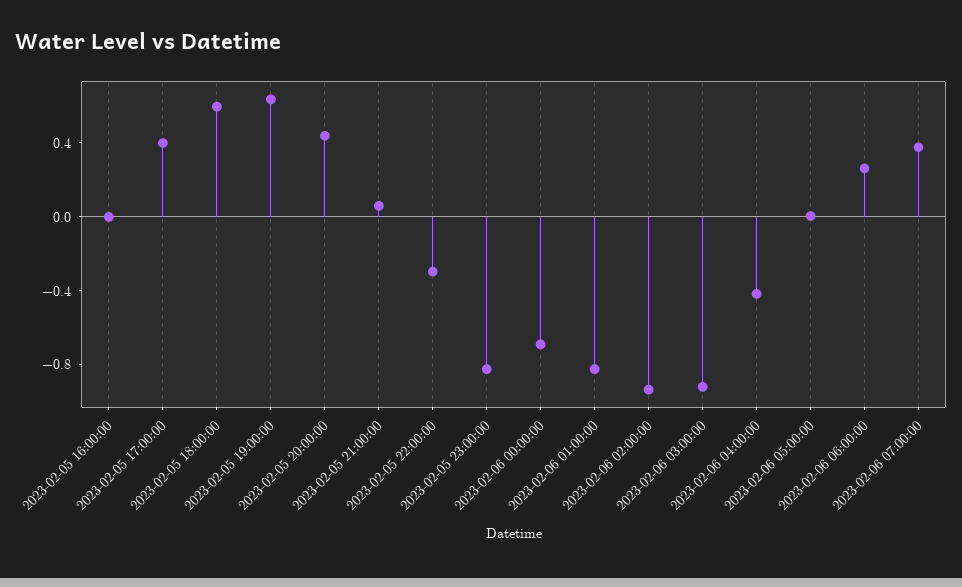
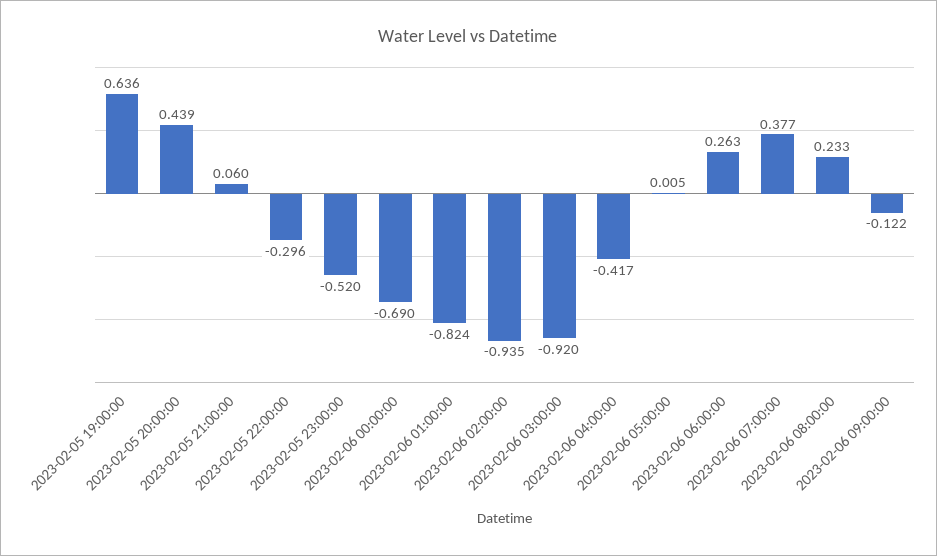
2023-02-05 16:00:00: 0 -> none
2023-02-05 17:00:00: 0.4 -> none
2023-02-05 18:00:00: 0.6 -> none
2023-02-05 23:00:00: -0.8 -> -0.52
2023-02-06 08:00:00: none -> 0.233
2023-02-06 09:00:00: none -> -0.122

